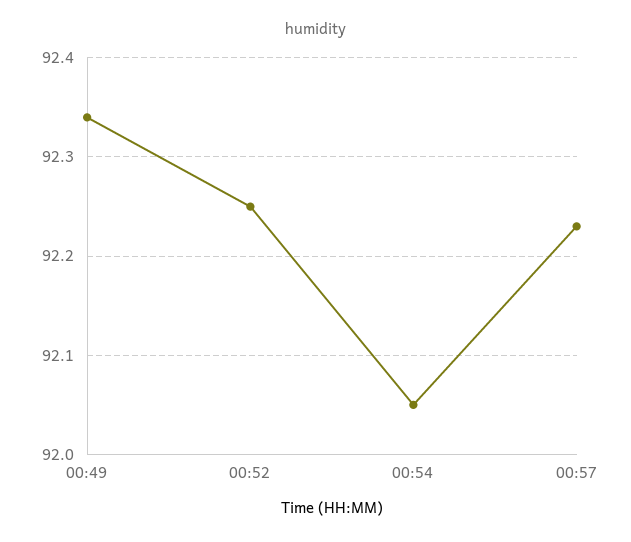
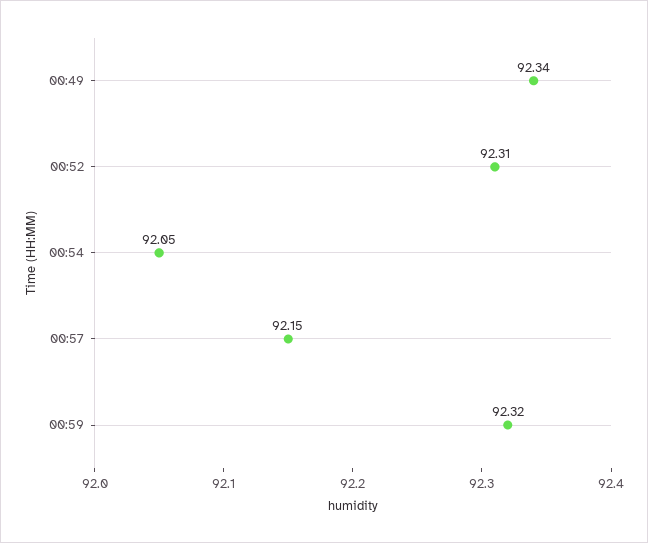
00:52: 92.25 -> 92.31
00:57: 92.23 -> 92.15
00:59: none -> 92.32

